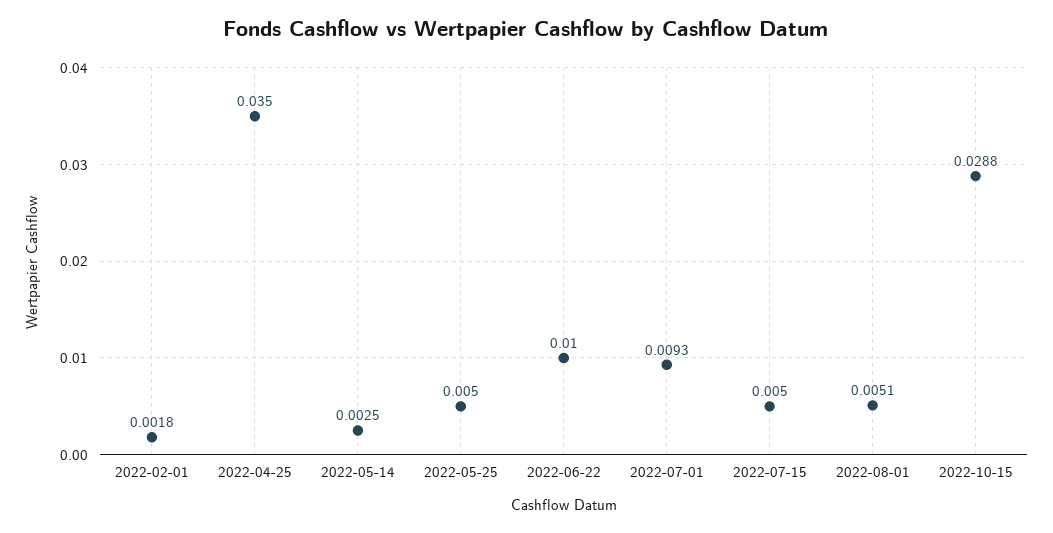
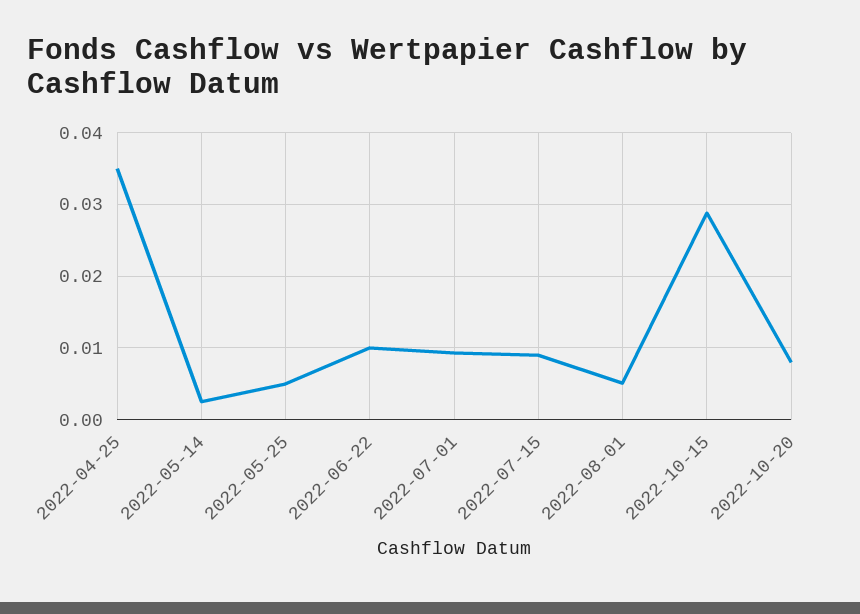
2022-02-01: 0.0018 -> none
2022-07-15: 0.005 -> 0.009
2022-10-20: none -> 0.008

